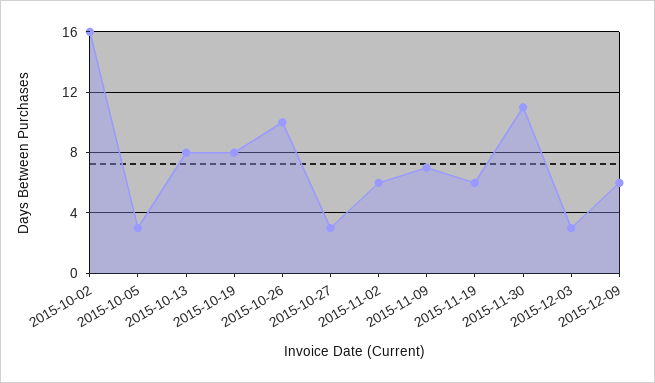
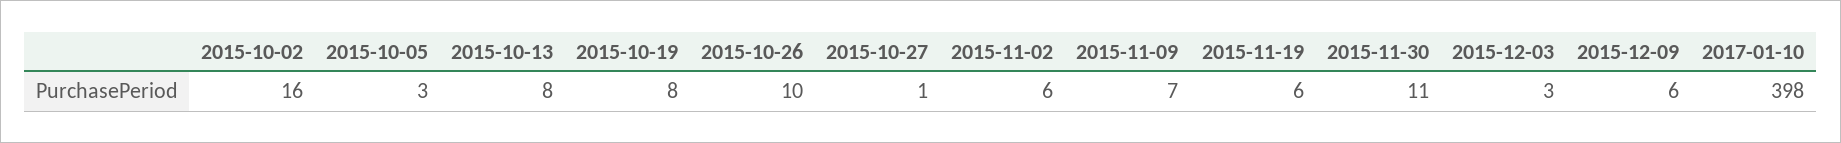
2015-10-27: 3 -> 1
2017-01-10: none -> 398

